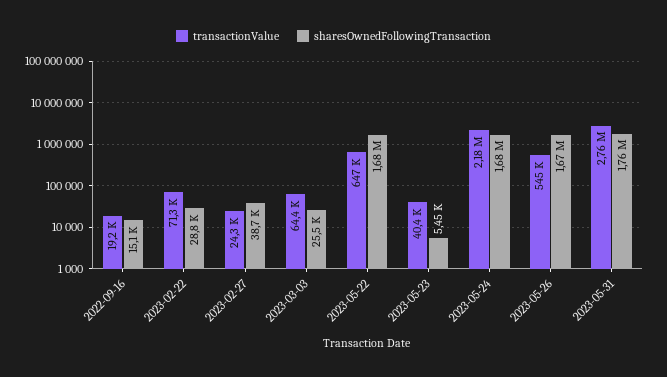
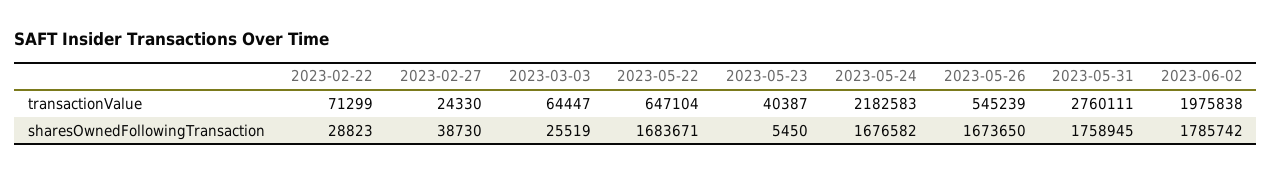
transactionValue, 2022-09-16: 19200 -> none
sharesOwnedFollowingTransaction, 2022-09-16: 15100 -> none
transactionValue, 2023-06-02: none -> 1975838
sharesOwnedFollowingTransaction, 2023-06-02: none -> 1785742

